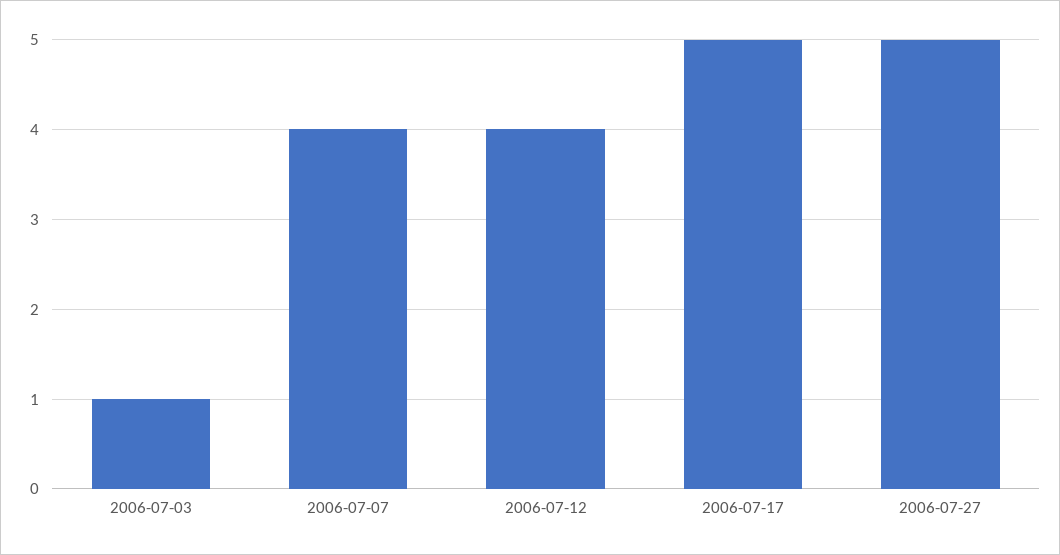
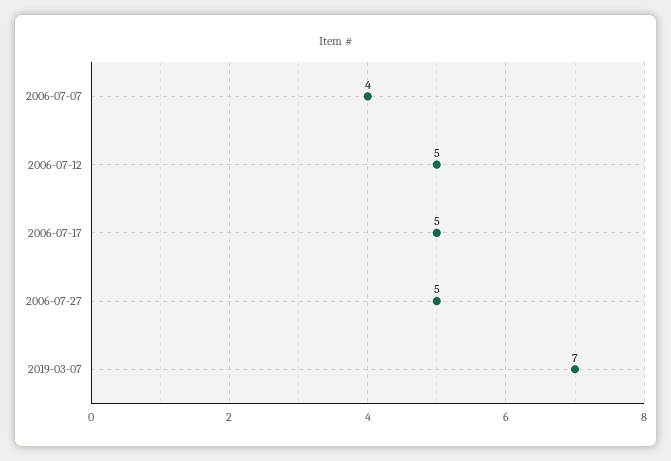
2006-07-03: 1 -> none
2006-07-12: 4 -> 5
2019-03-07: none -> 7

